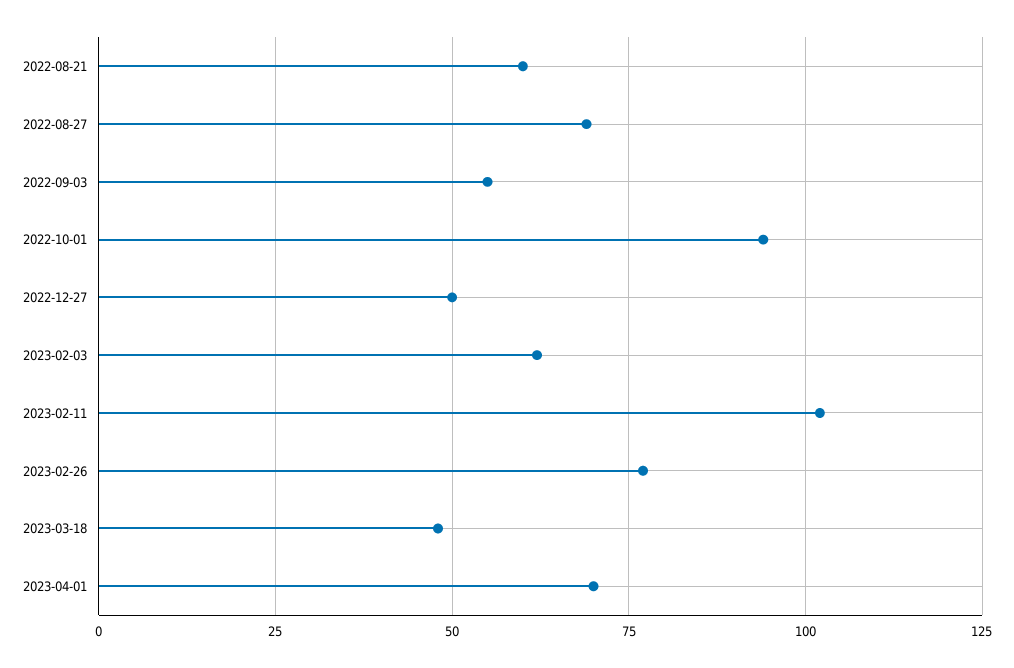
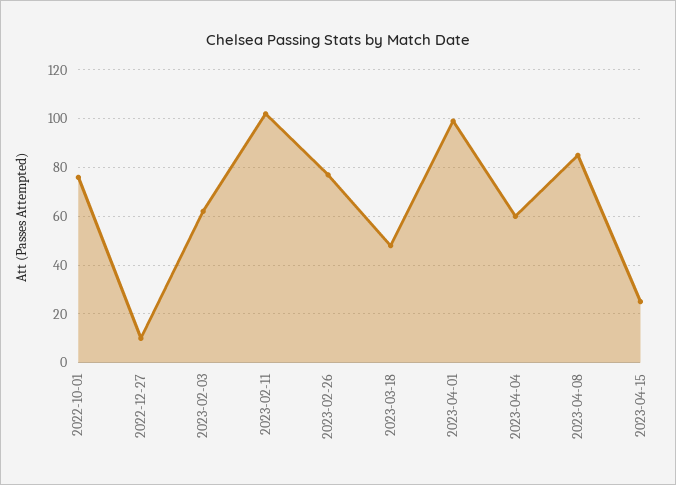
2022-08-21: 60 -> none
2022-08-27: 70 -> none
2022-09-03: 55 -> none
2022-10-01: 95 -> 75
2022-12-27: 50 -> 10
2023-04-01: 70 -> 100
2023-04-04: none -> 60
2023-04-08: none -> 85
2023-04-15: none -> 25

